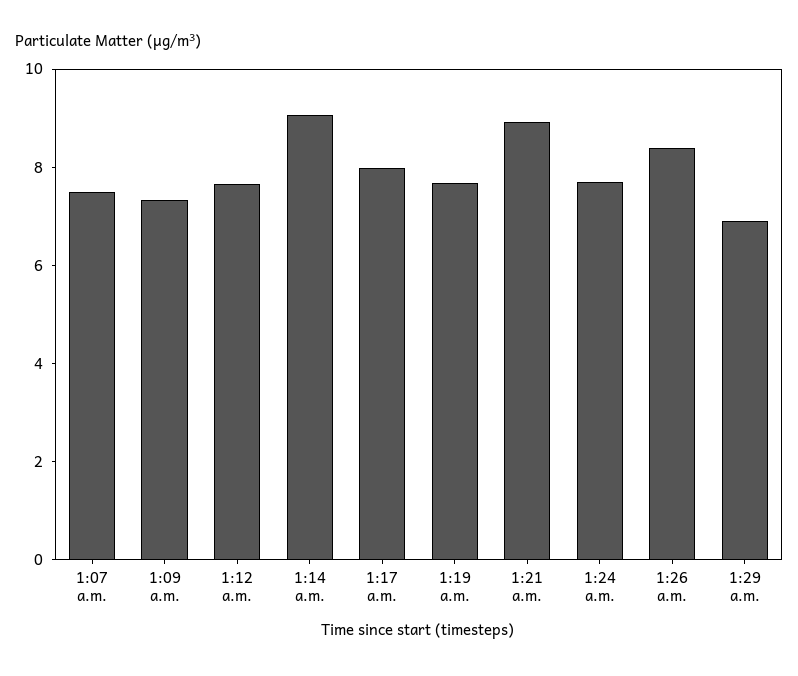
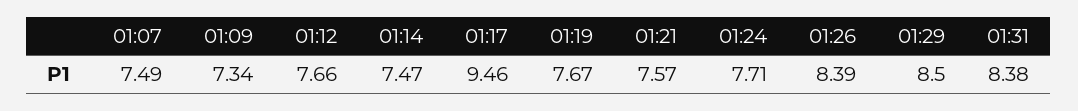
1:14 a.m.: 9 -> 7.47
1:17 a.m.: 8 -> 9.46
1:21 a.m.: 9 -> 7.57
1:29 a.m.: 7 -> 8.5
01:31: none -> 8.38

